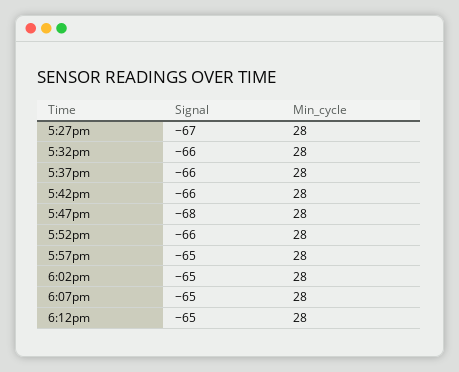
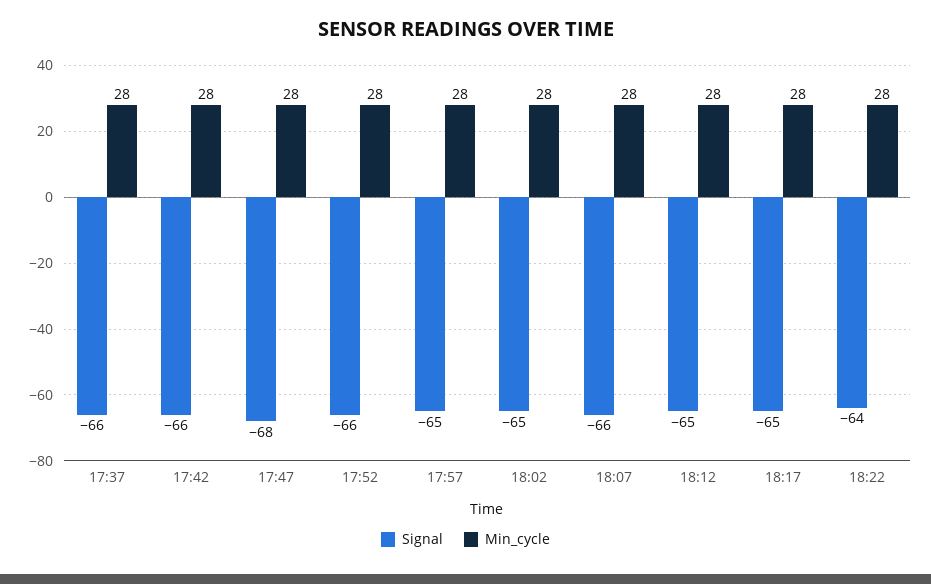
Signal, 5:27pm: -67 -> none
Min_cycle, 5:27pm: 28 -> none
Signal, 5:32pm: -66 -> none
Min_cycle, 5:32pm: 28 -> none
Signal, 6:07pm: -65 -> -66
Signal, 18:17: none -> -65
Min_cycle, 18:17: none -> 28
Signal, 18:22: none -> -64
Min_cycle, 18:22: none -> 28

